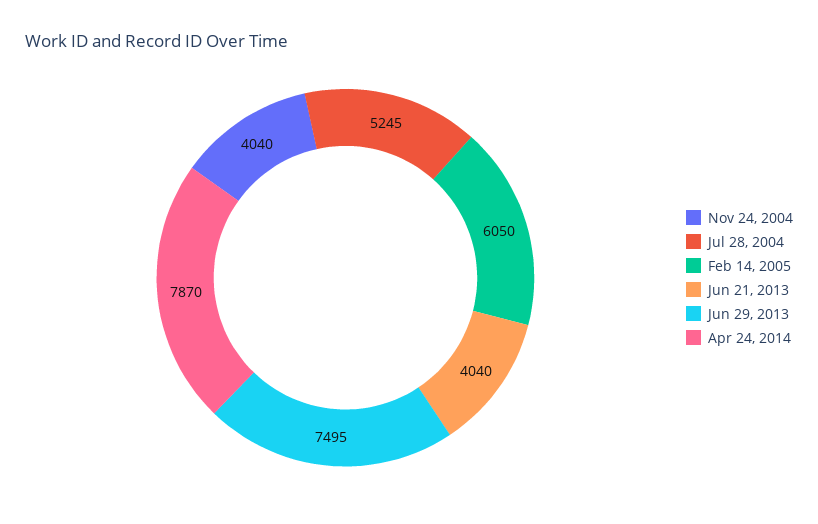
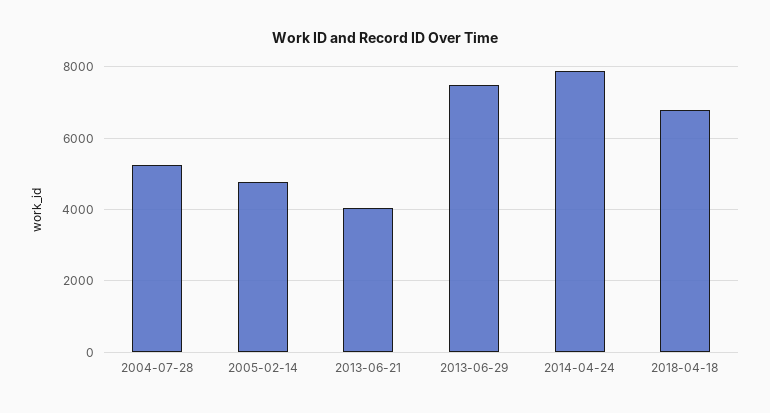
Nov 24, 2004: 4040 -> none
Feb 14, 2005: 6050 -> 4800
2018-04-18: none -> 6800

